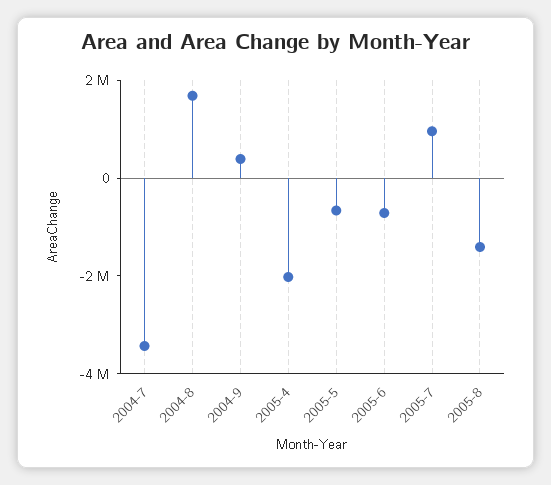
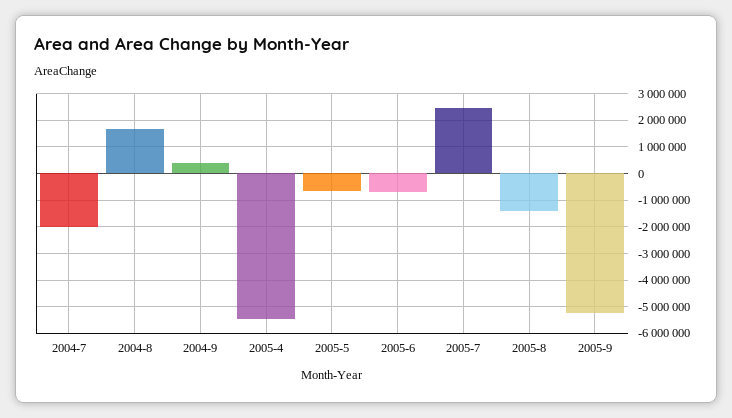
2004-7: -3500000 -> -2000000
2005-4: -2000000 -> -5500000
2005-7: 1000000 -> 2500000
2005-9: none -> -5250000

